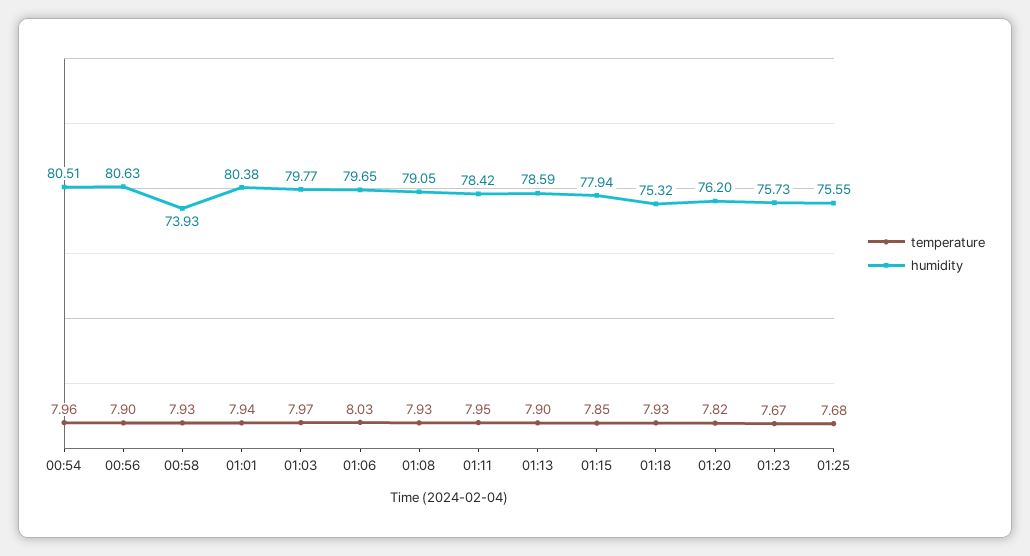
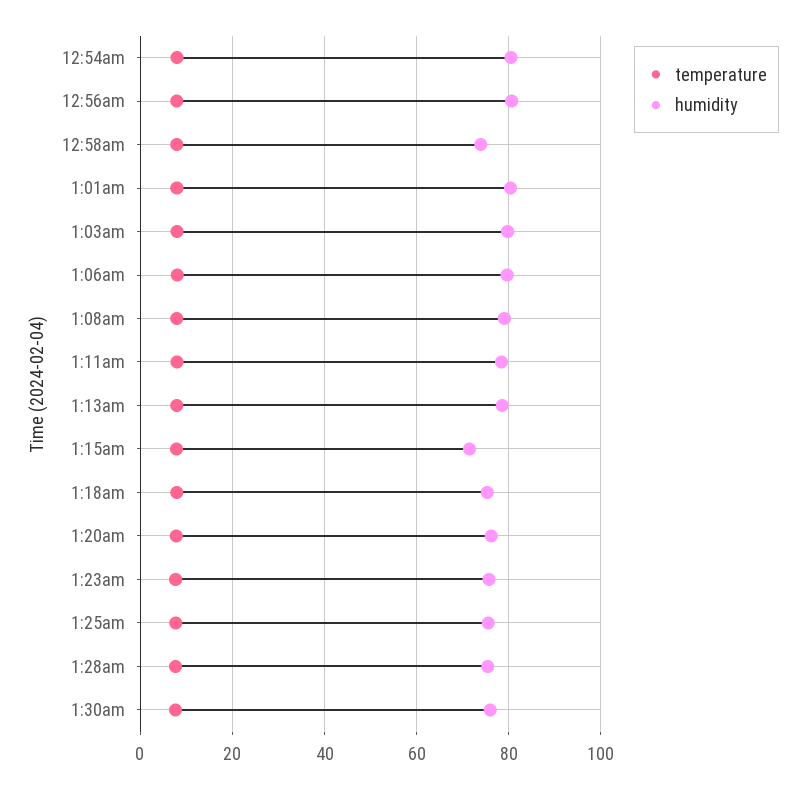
humidity, 01:15: 77.94 -> 72
temperature, 1:28am: none -> 8
humidity, 1:28am: none -> 76
temperature, 1:30am: none -> 8
humidity, 1:30am: none -> 76

